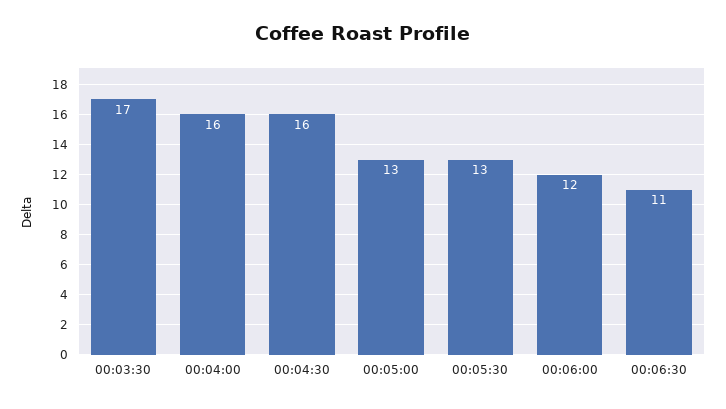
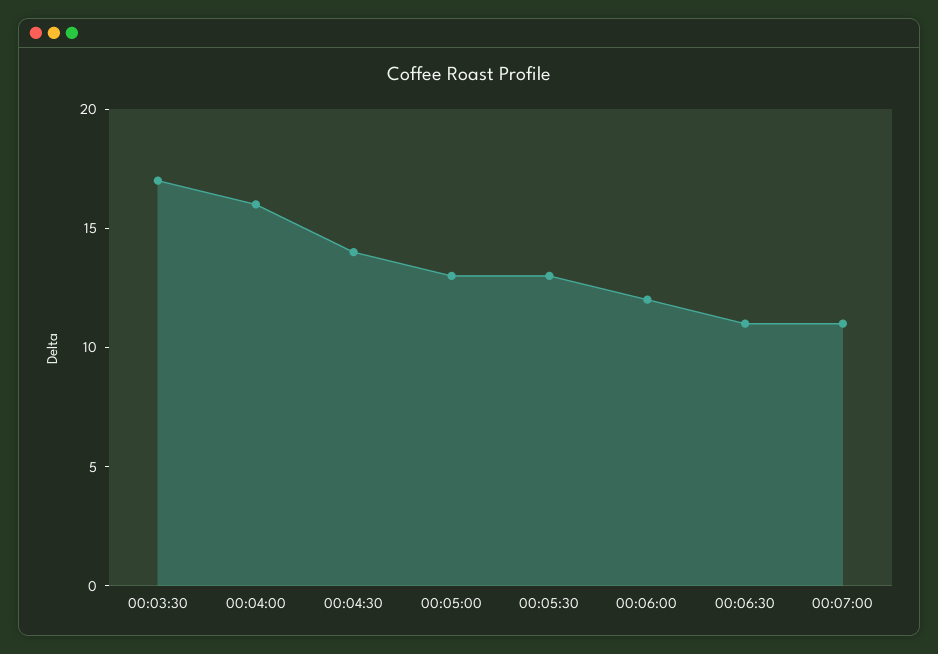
00:04:30: 16 -> 14
00:07:00: none -> 11

